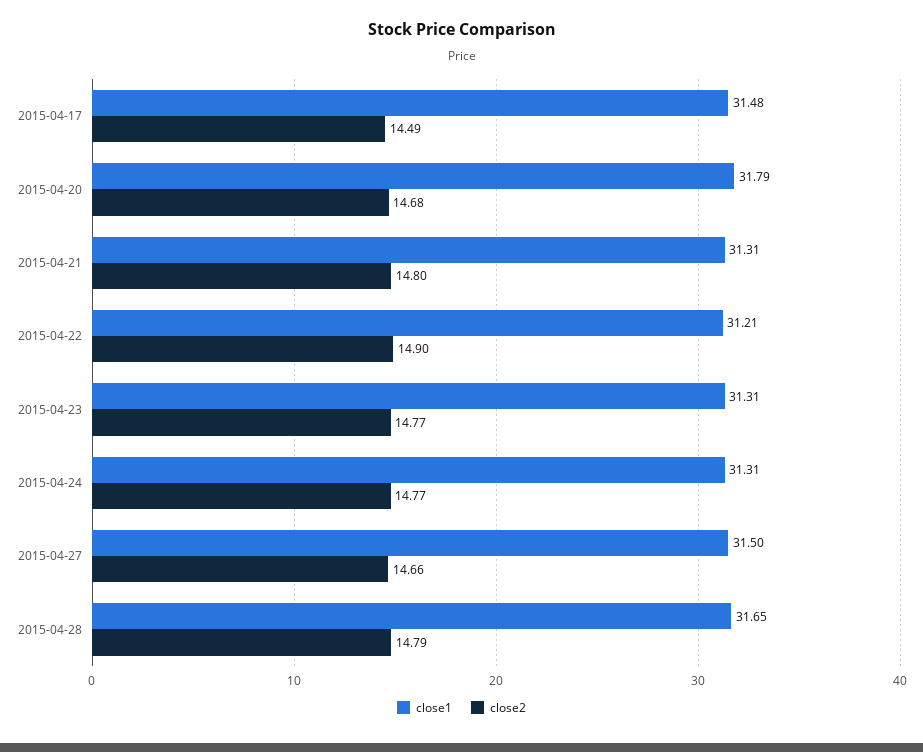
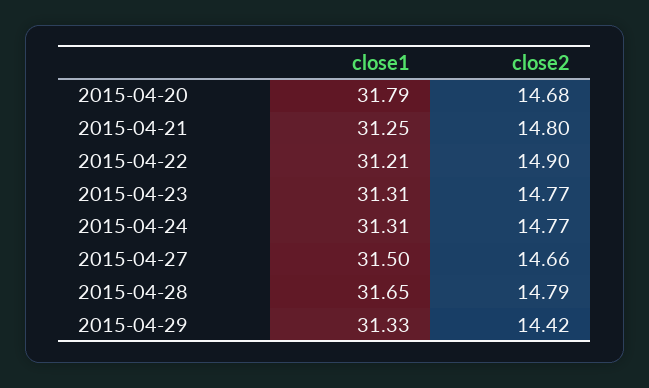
close1, 2015-04-17: 31.48 -> none
close2, 2015-04-17: 14.49 -> none
close1, 2015-04-21: 31.31 -> 31.25
close1, 2015-04-29: none -> 31.33
close2, 2015-04-29: none -> 14.42

